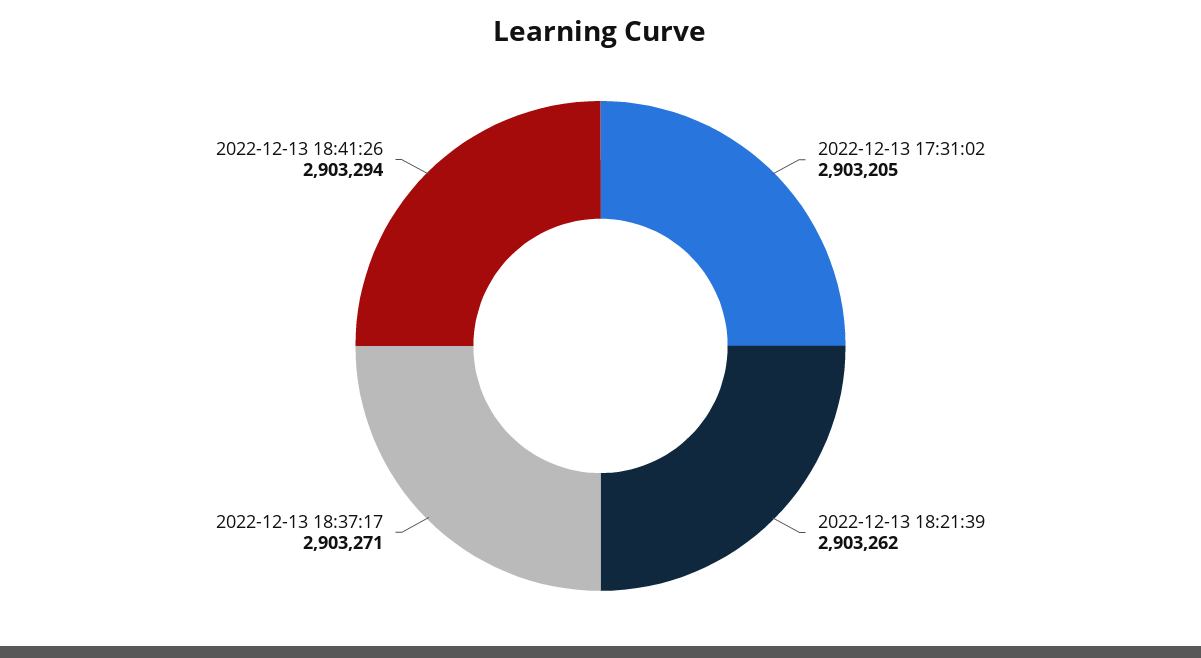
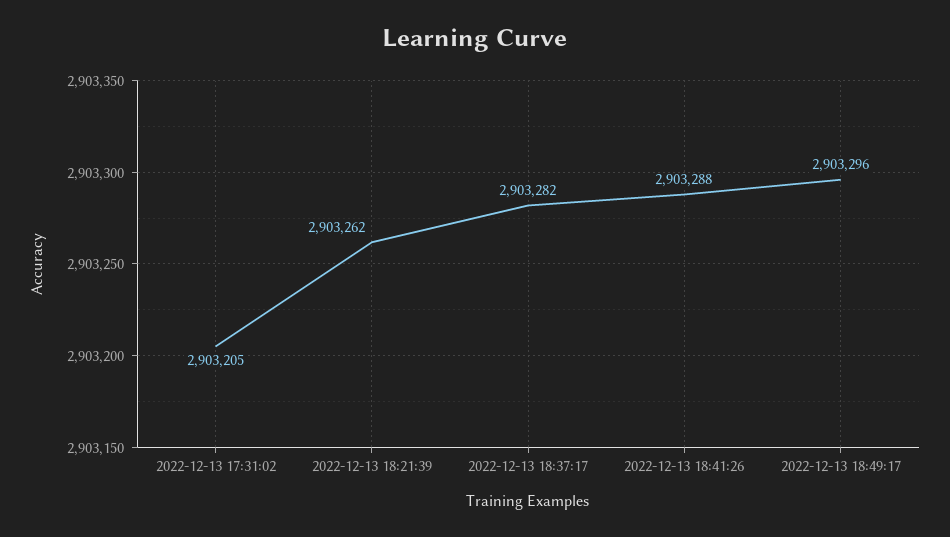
2022-12-13 18:37:17: 2903271 -> 2903282
2022-12-13 18:41:26: 2903294 -> 2903288
2022-12-13 18:49:17: none -> 2903296

